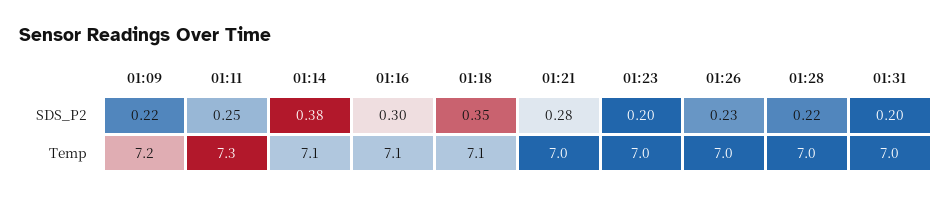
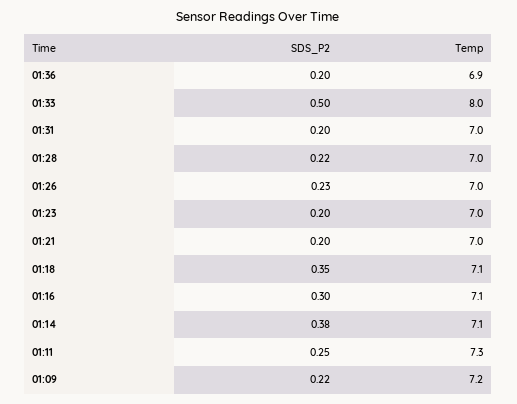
01:21, SDS_P2: 0.28 -> 0.2
01:36, SDS_P2: none -> 0.2
01:36, Temp: none -> 6.9
01:33, SDS_P2: none -> 0.5
01:33, Temp: none -> 8

